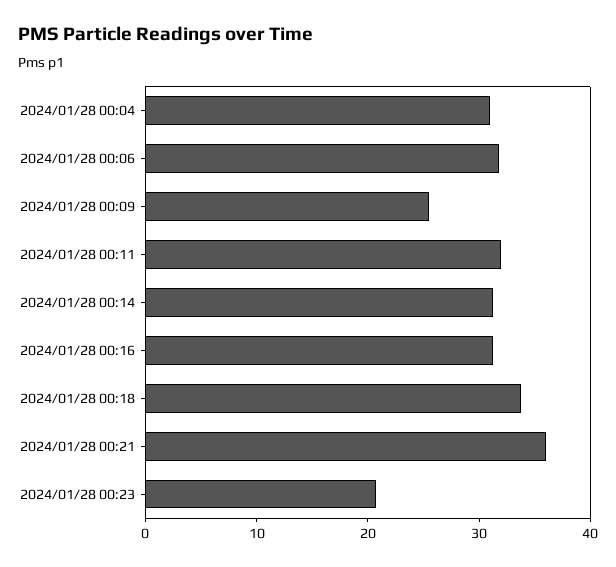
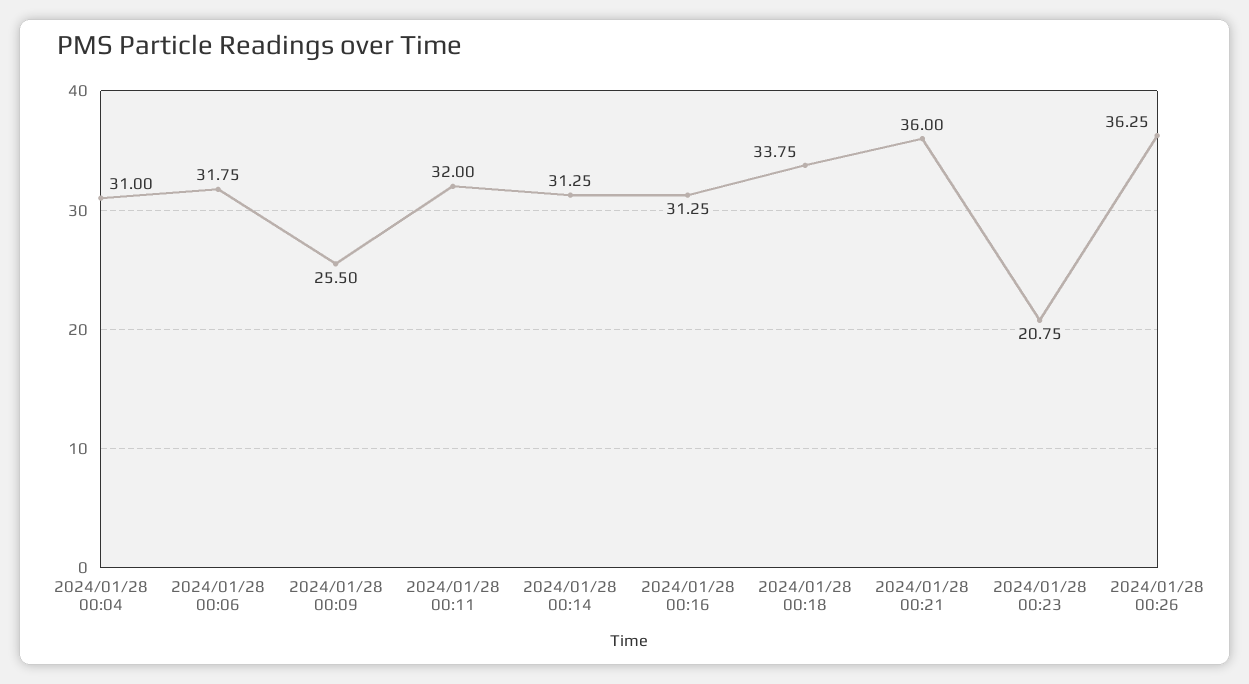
2024/01/28 00:26: none -> 36.25

